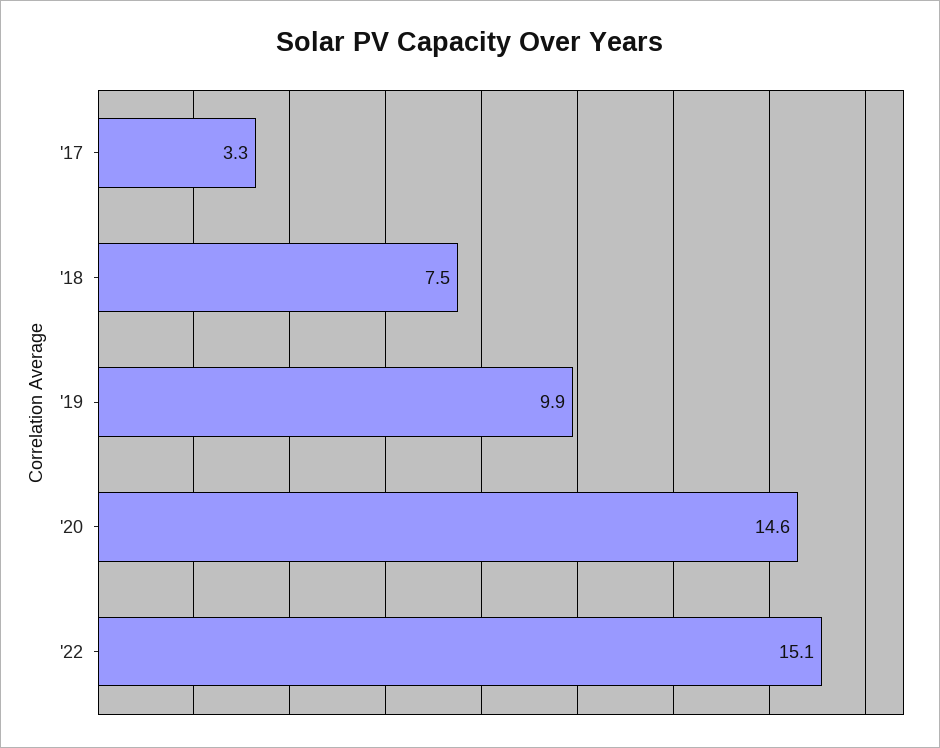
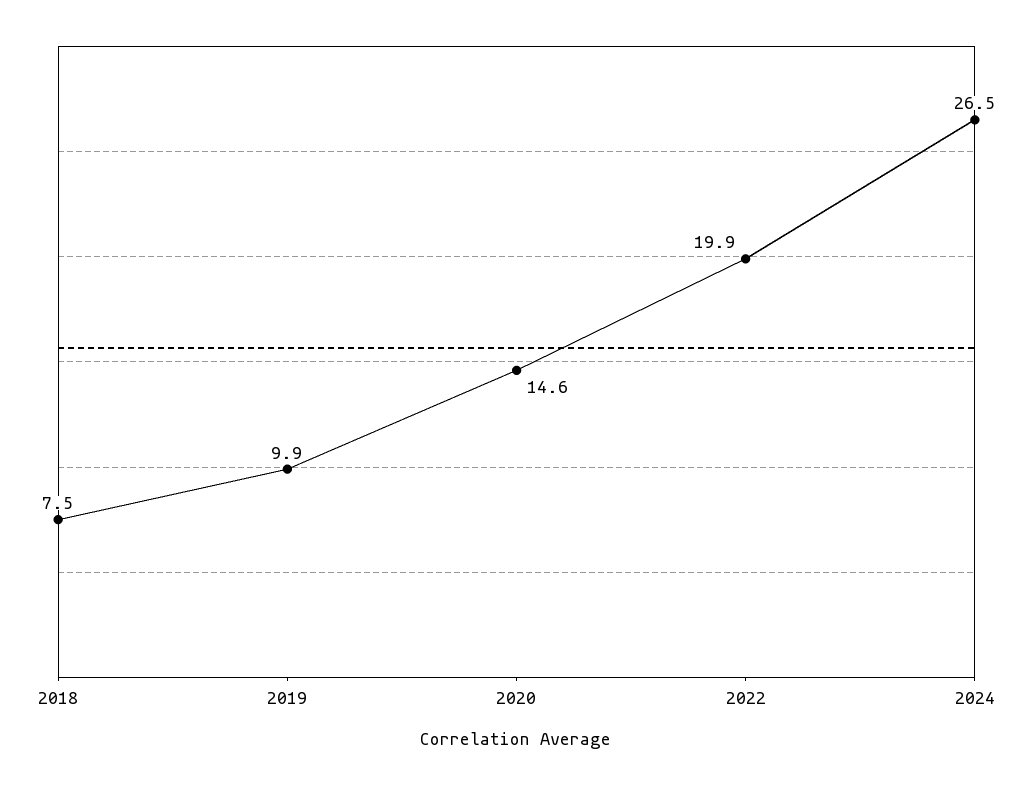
'17: 3.3 -> none
'22: 15.1 -> 19.9
2024: none -> 26.5

